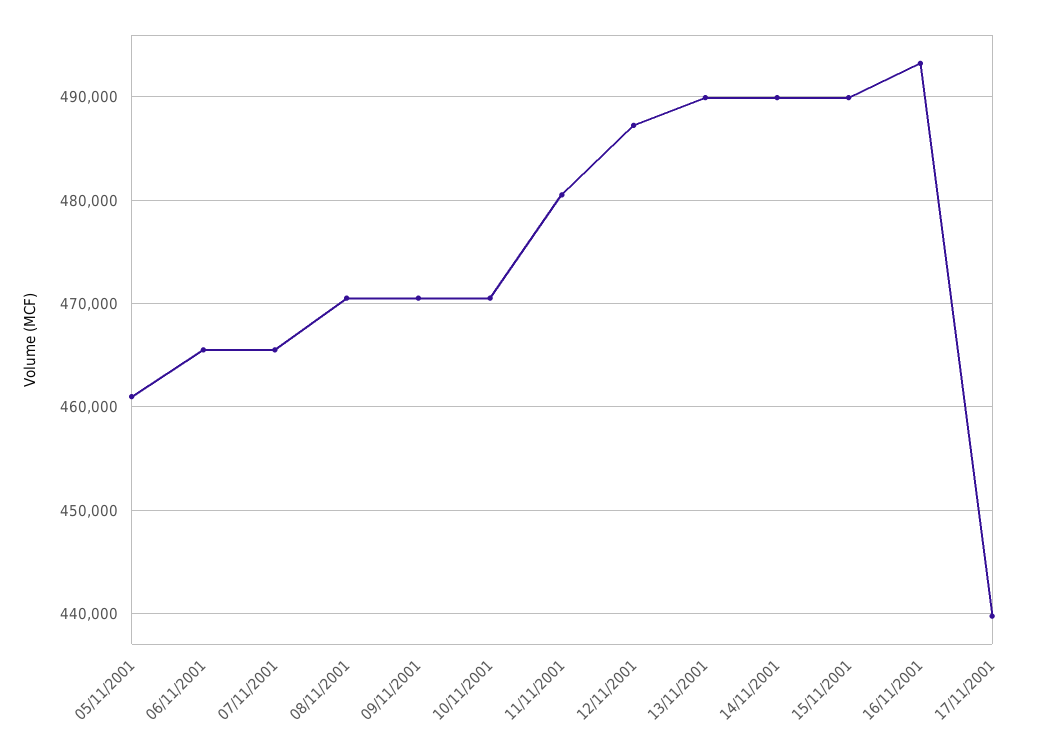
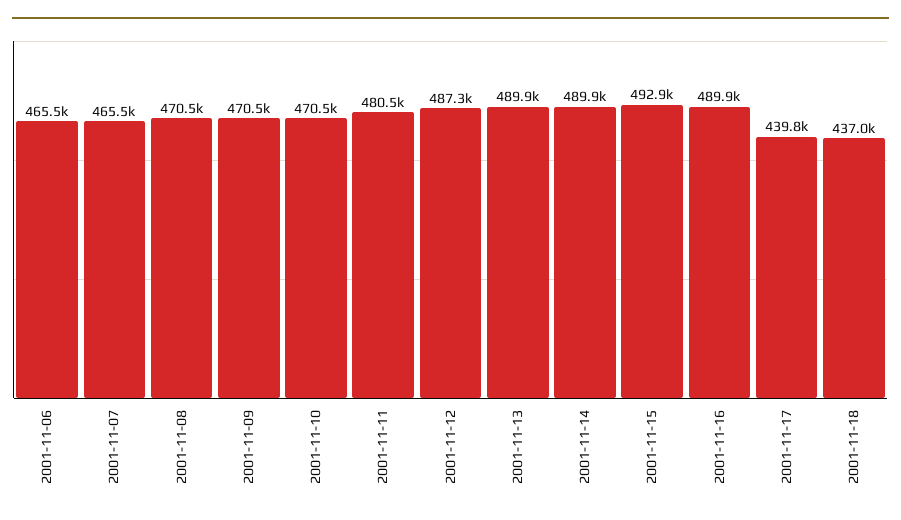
05/11/2001: 461000 -> none
15/11/2001: 490000 -> 492900
16/11/2001: 493000 -> 489900
2001-11-18: none -> 437000

